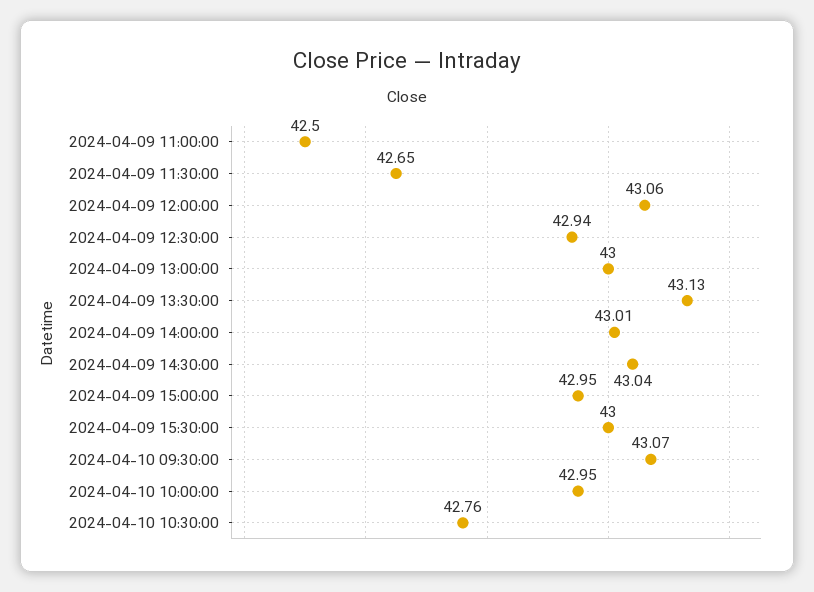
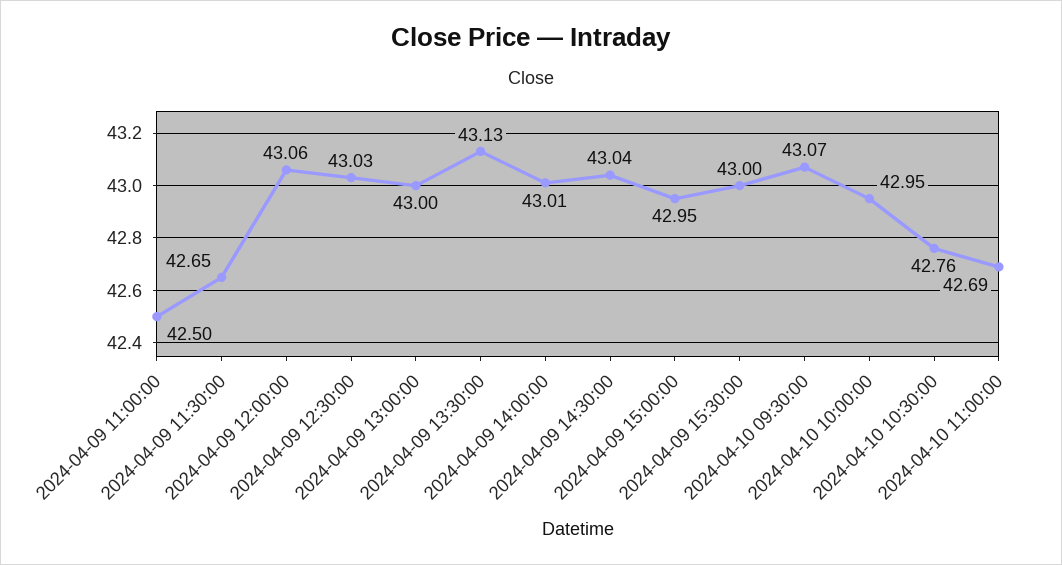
2024-04-09 12:30:00: 42.94 -> 43.03
2024-04-10 11:00:00: none -> 42.69

